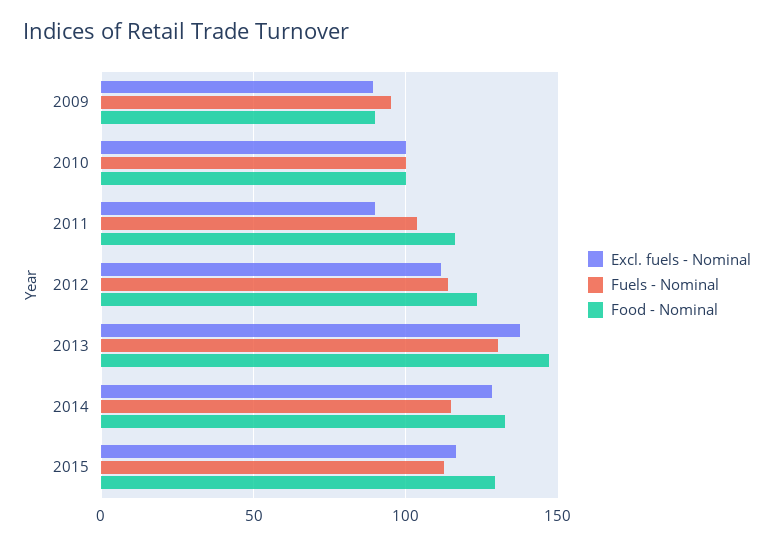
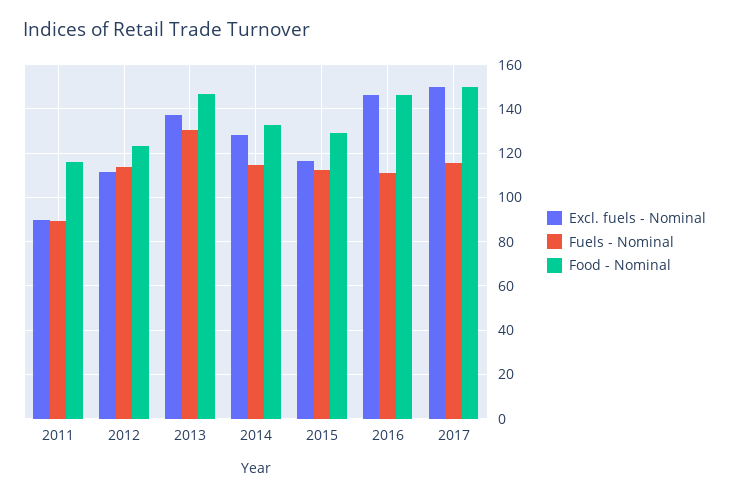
Excl. fuels - Nominal, 2009: 90 -> none
Fuels - Nominal, 2009: 95 -> none
Food - Nominal, 2009: 90 -> none
Excl. fuels - Nominal, 2010: 100 -> none
Fuels - Nominal, 2010: 100 -> none
Food - Nominal, 2010: 100 -> none
Fuels - Nominal, 2011: 105 -> 90
Excl. fuels - Nominal, 2016: none -> 145
Fuels - Nominal, 2016: none -> 110
Food - Nominal, 2016: none -> 145
Excl. fuels - Nominal, 2017: none -> 150
Fuels - Nominal, 2017: none -> 115
Food - Nominal, 2017: none -> 150

